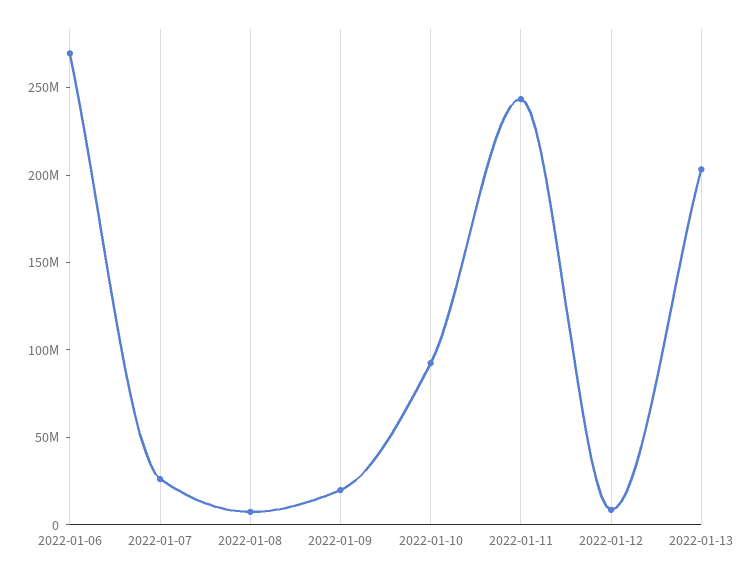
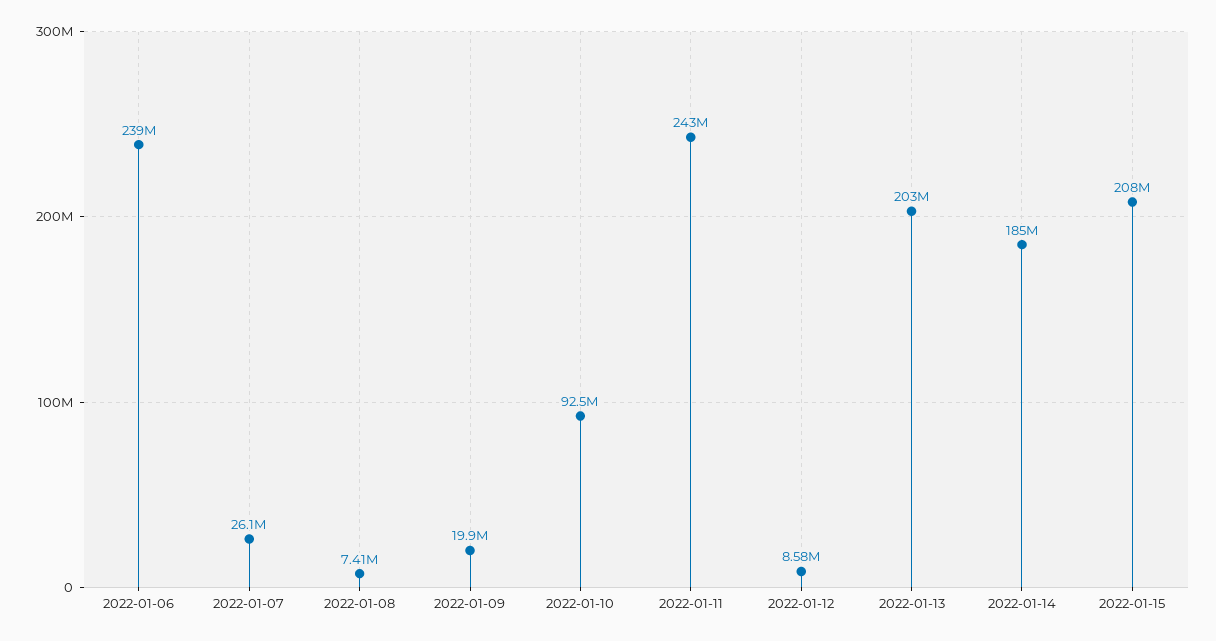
2022-01-06: 270000000 -> 239000000
2022-01-14: none -> 185000000
2022-01-15: none -> 208000000

